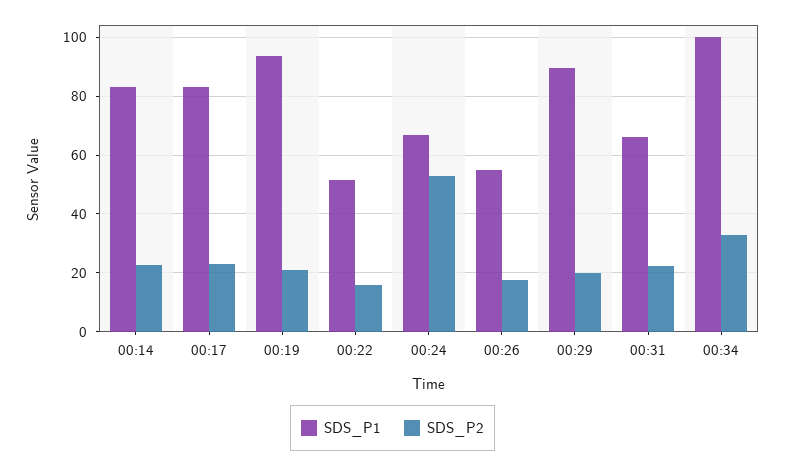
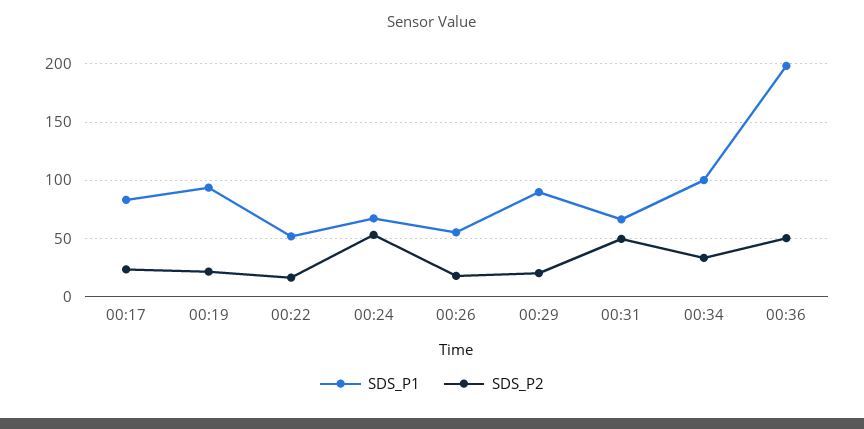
SDS_P1, 00:14: 82.5 -> none
SDS_P2, 00:14: 22.5 -> none
SDS_P2, 00:31: 22.5 -> 50
SDS_P1, 00:36: none -> 200
SDS_P2, 00:36: none -> 50

